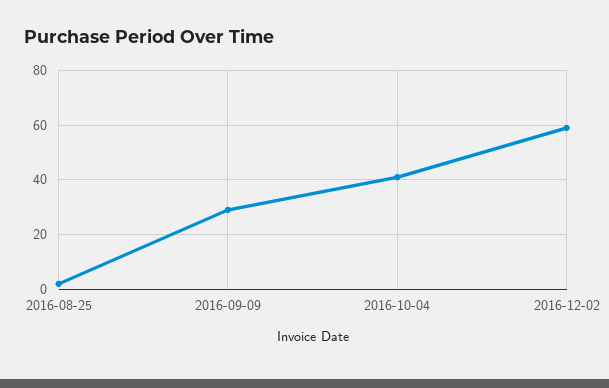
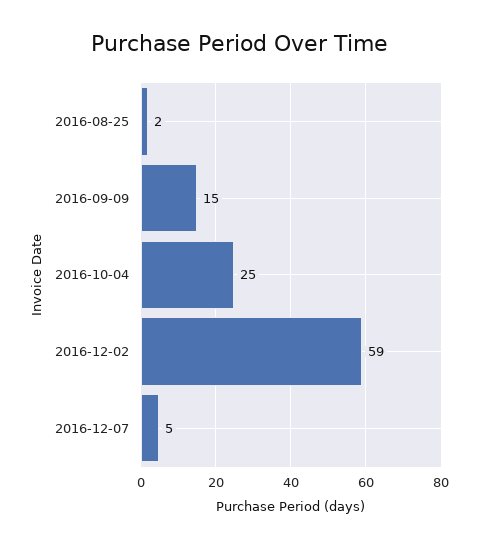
2016-09-09: 30 -> 15
2016-10-04: 40 -> 25
2016-12-07: none -> 5

